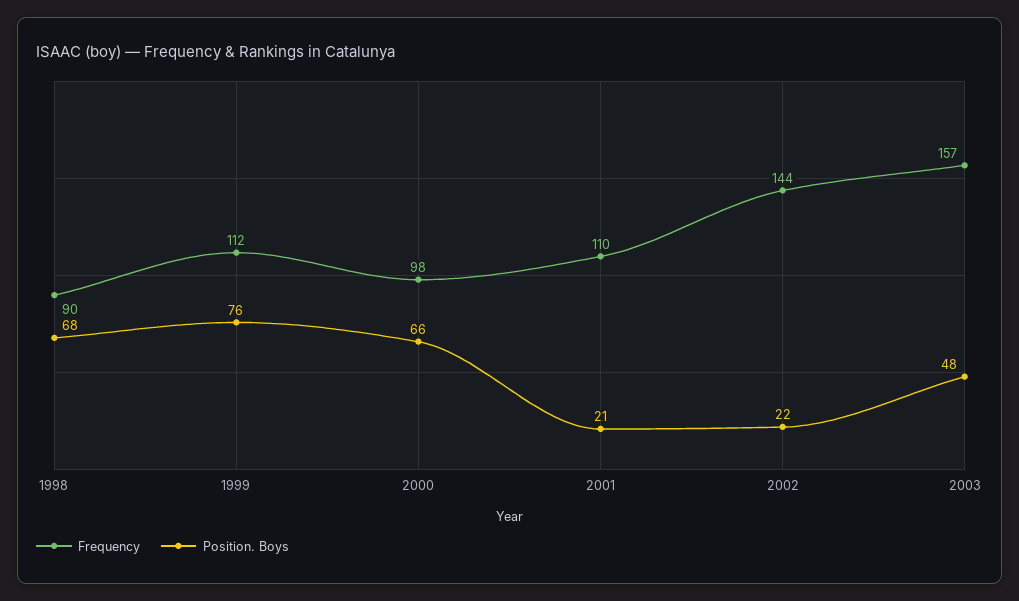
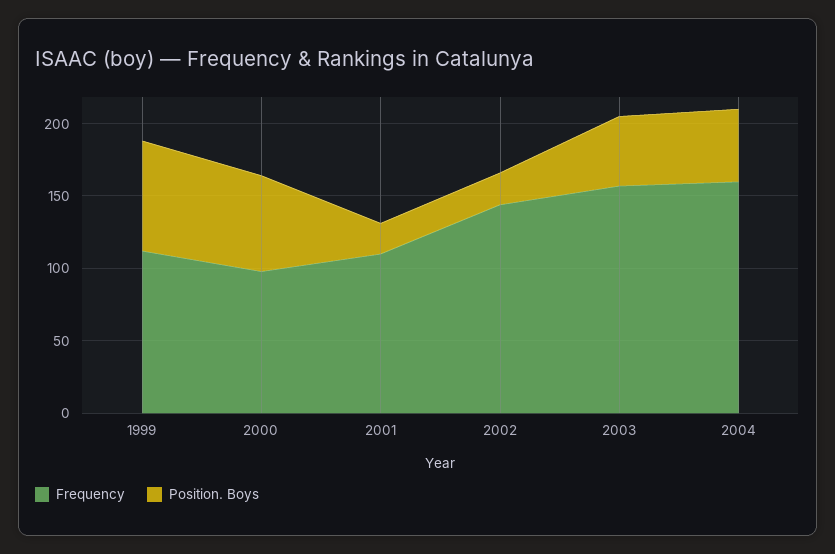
Frequency, 1998: 90 -> none
Position. Boys, 1998: 68 -> none
Frequency, 2004: none -> 160
Position. Boys, 2004: none -> 50

